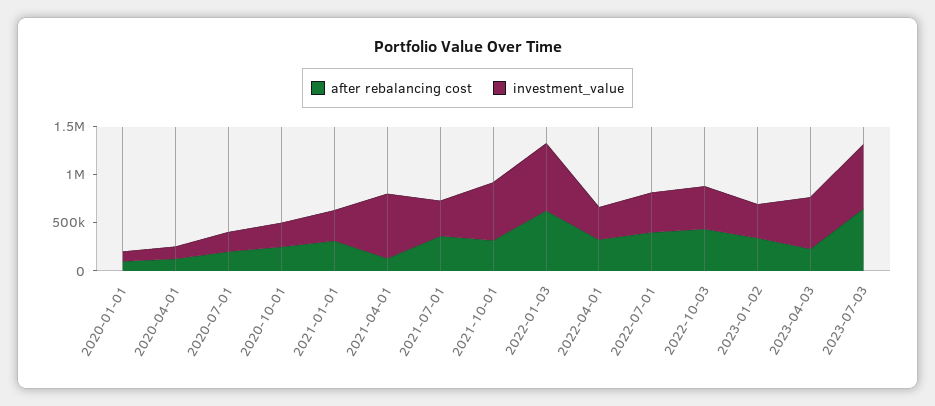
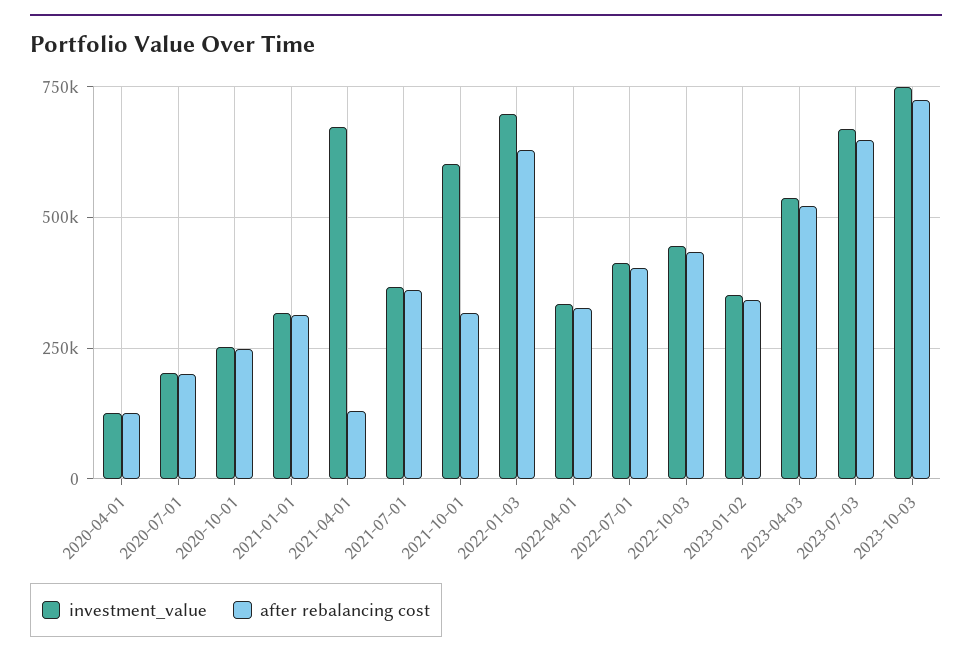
after rebalancing cost, 2020-01-01: 100000 -> none
investment_value, 2020-01-01: 100000 -> none
after rebalancing cost, 2023-04-03: 200000 -> 525000
investment_value, 2023-10-03: none -> 750000
after rebalancing cost, 2023-10-03: none -> 725000

